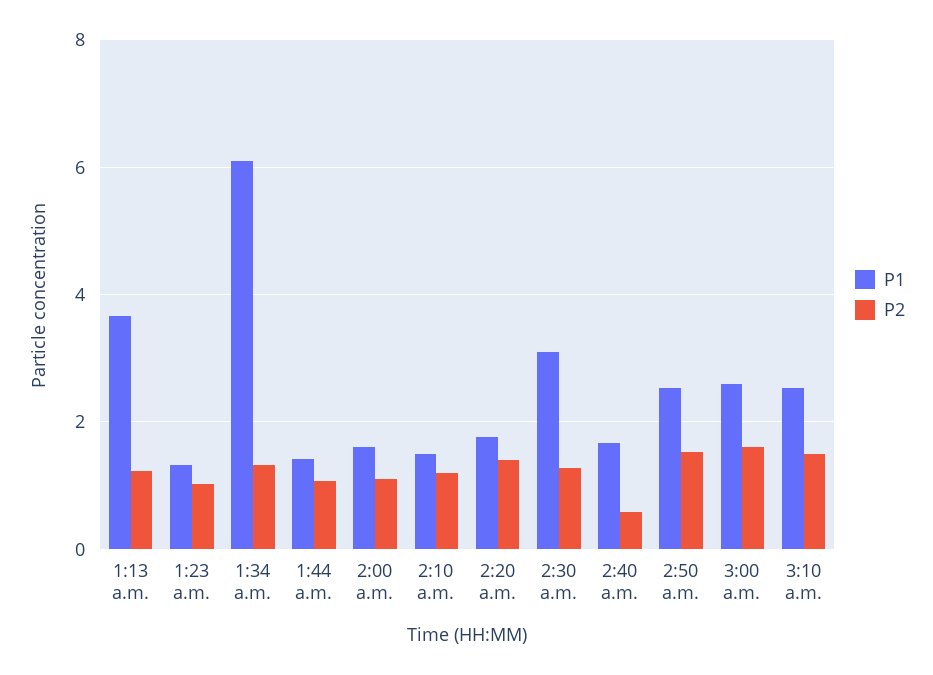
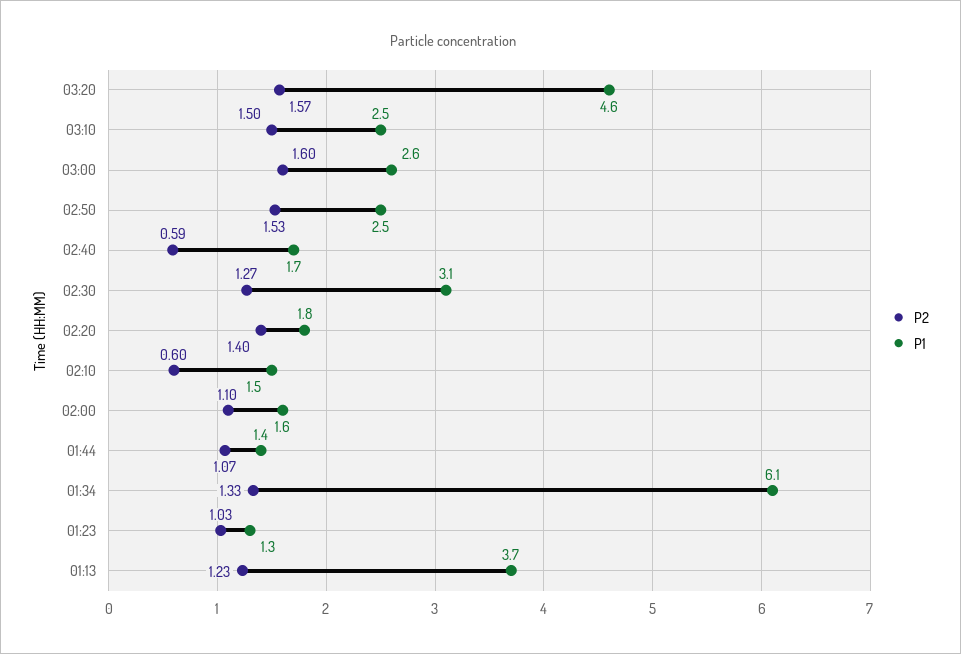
P2, 2:10 a.m.: 1.2 -> 0.6
P2, 03:20: none -> 1.57
P1, 03:20: none -> 4.6

